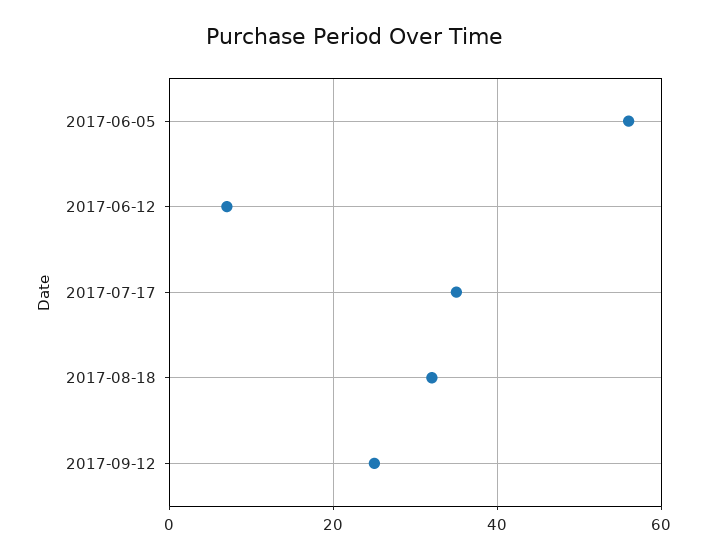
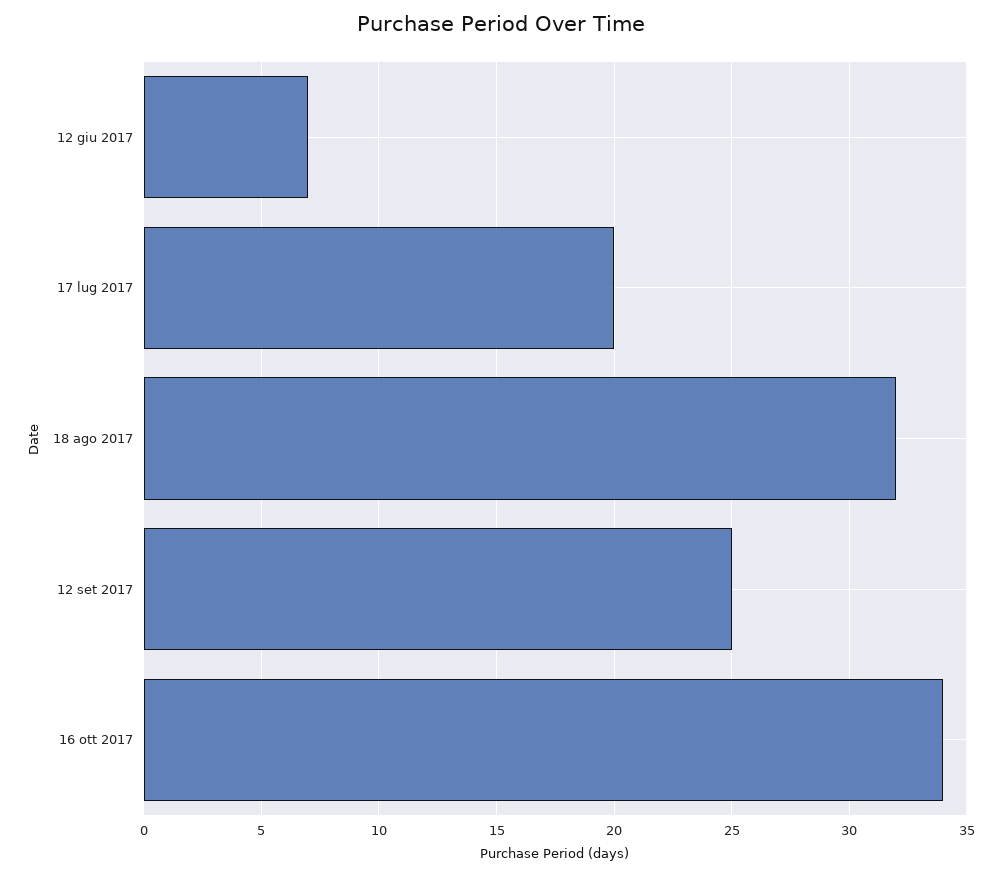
2017-06-05: 55 -> none
2017-07-17: 35 -> 20
16 ott 2017: none -> 34

